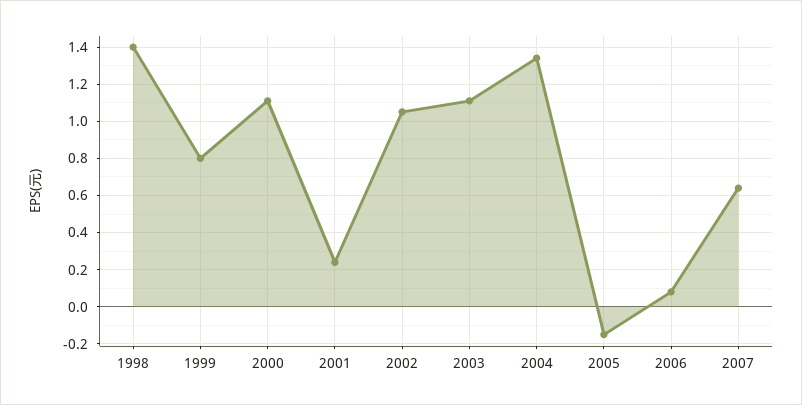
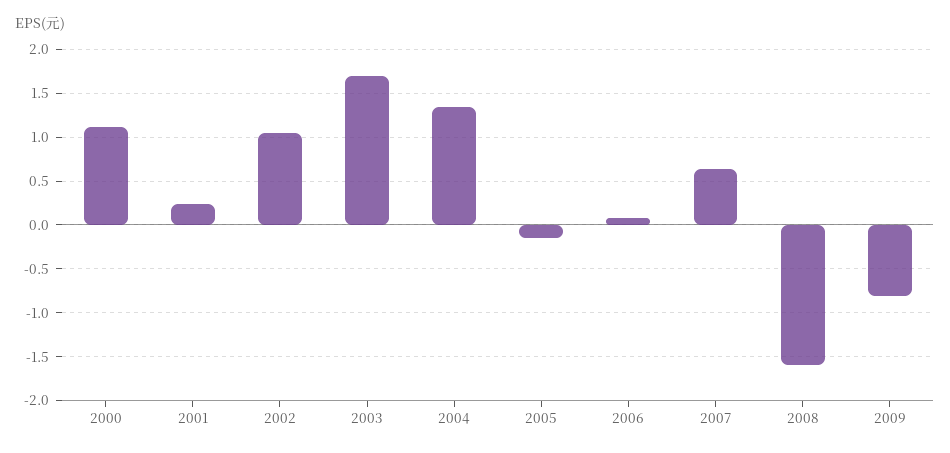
1998: 1.4 -> none
1999: 0.8 -> none
2003: 1.1 -> 1.7
2008: none -> -1.6
2009: none -> -0.8

